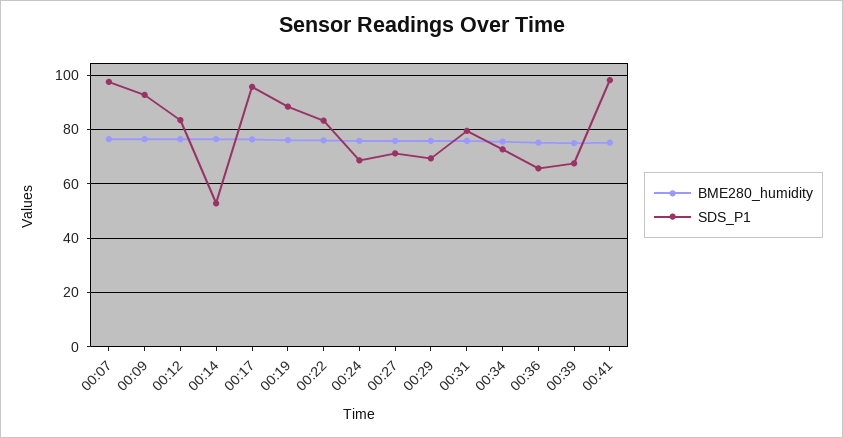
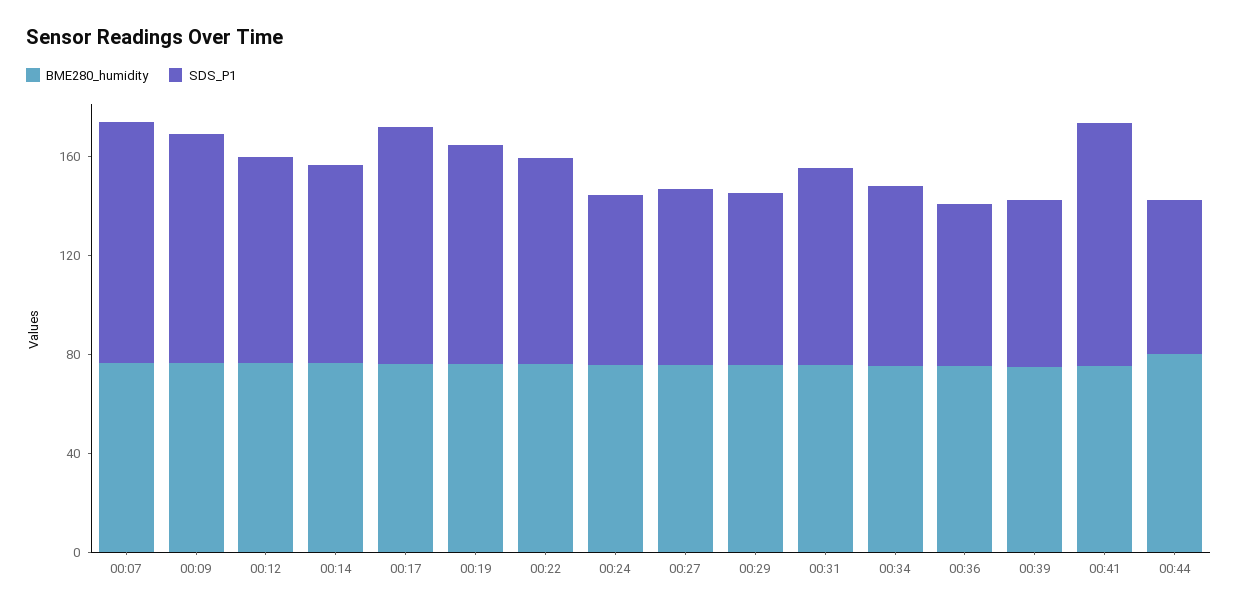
SDS_P1, 00:14: 52.5 -> 80
BME280_humidity, 00:44: none -> 80
SDS_P1, 00:44: none -> 60

